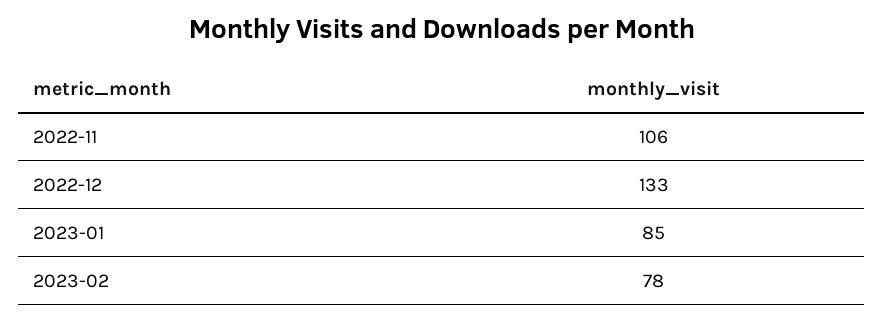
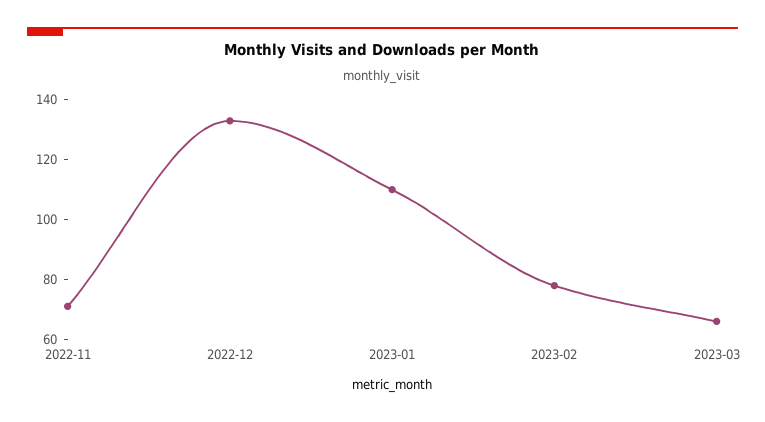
2022-11: 106 -> 70
2023-01: 85 -> 110
2023-03: none -> 65

